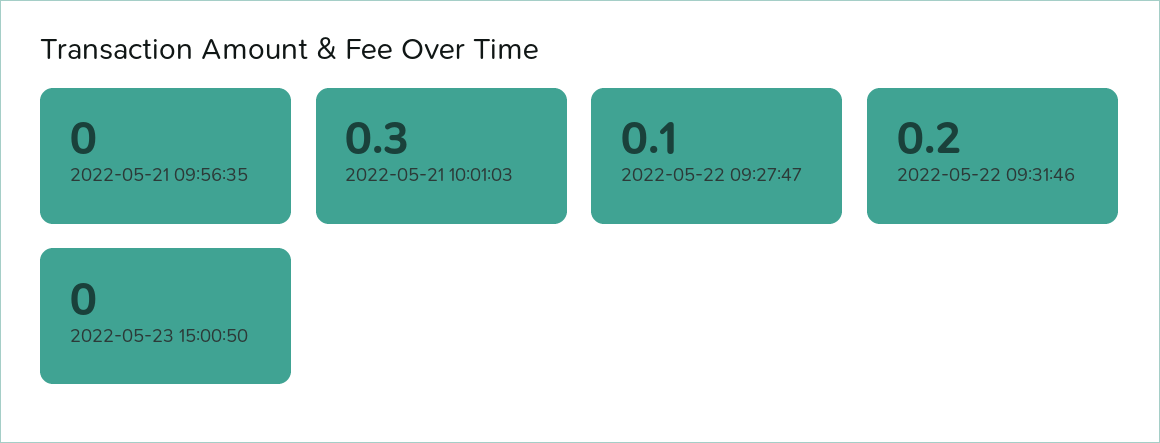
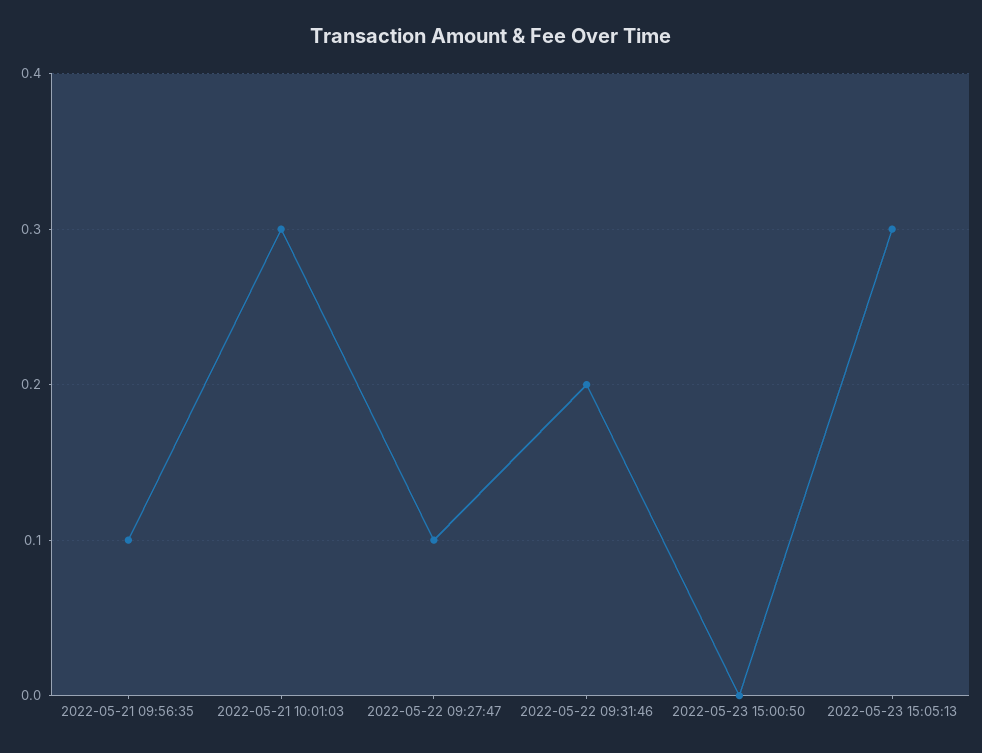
2022-05-21 09:56:35: 0 -> 0.1
2022-05-23 15:05:13: none -> 0.3

